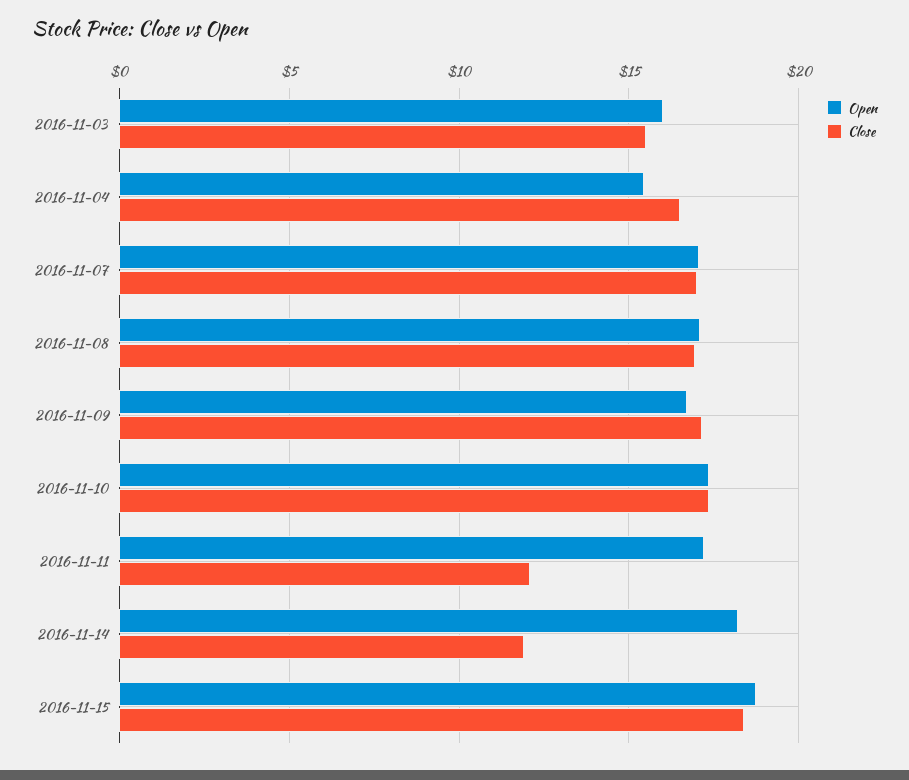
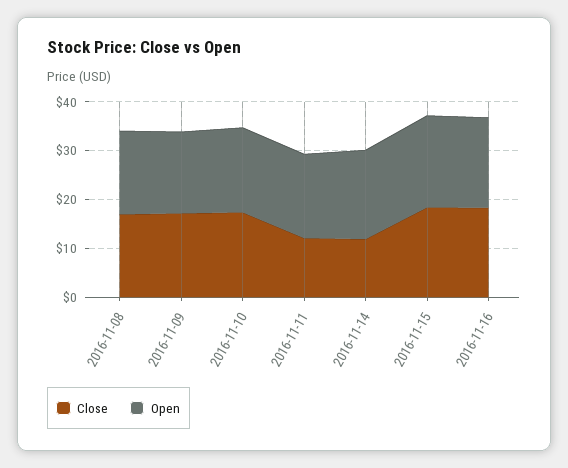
Open, 2016-11-03: 16 -> none
Close, 2016-11-03: 15.5 -> none
Open, 2016-11-04: 15.5 -> none
Close, 2016-11-04: 16.5 -> none
Open, 2016-11-07: 17 -> none
Close, 2016-11-07: 17 -> none
Close, 2016-11-16: none -> 18
Open, 2016-11-16: none -> 18

